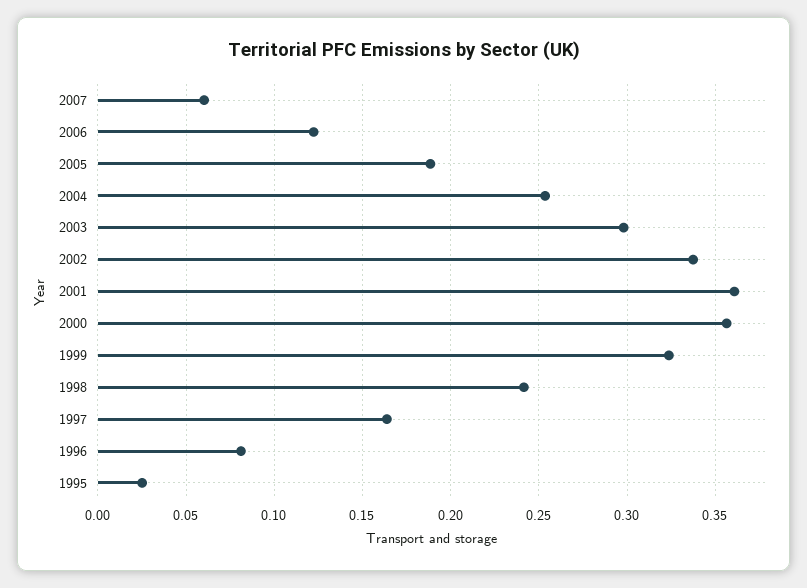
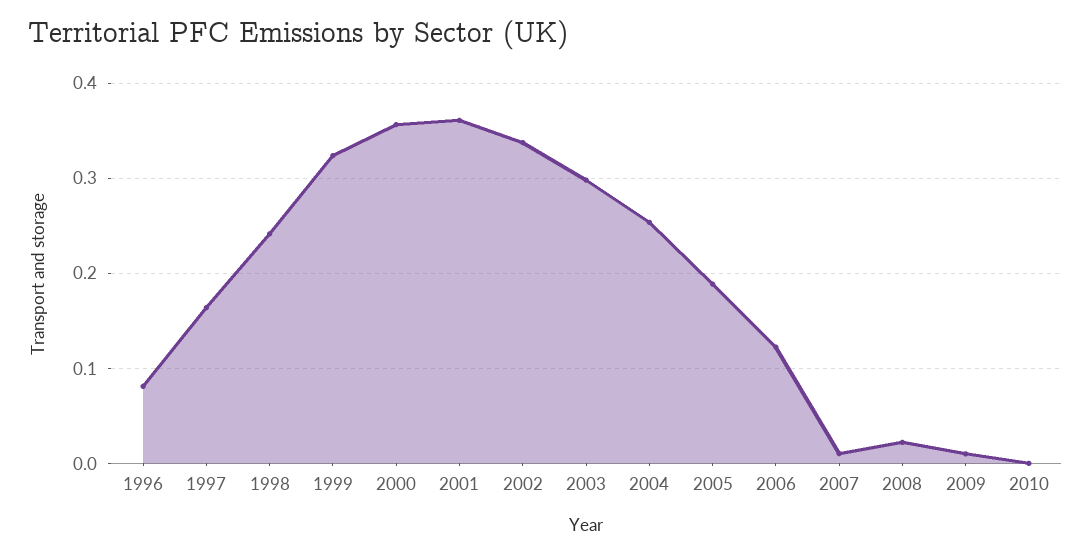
2007: 0.06 -> 0.01
1995: 0.025 -> none
2008: none -> 0.02
2009: none -> 0.01
2010: none -> 0

